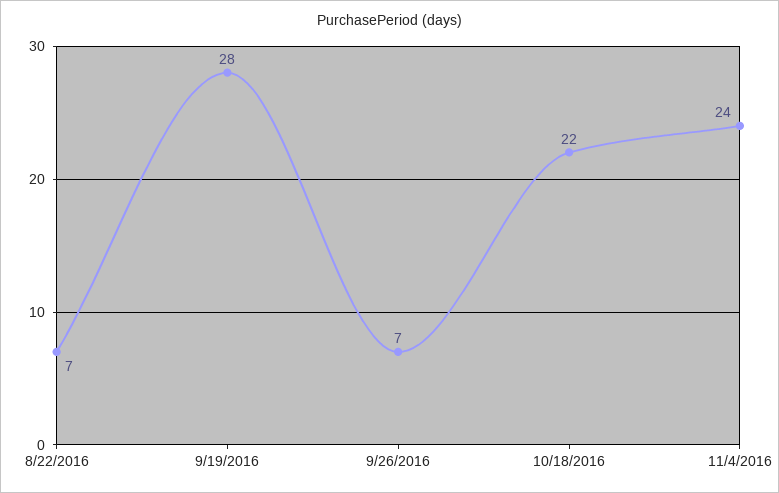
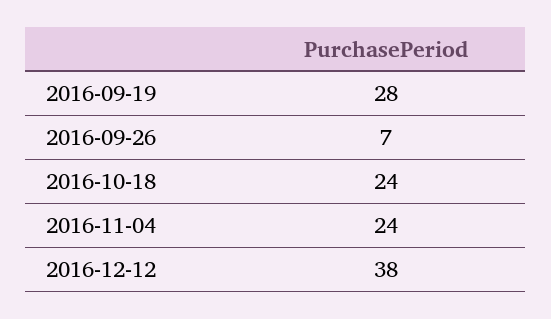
8/22/2016: 7 -> none
10/18/2016: 22 -> 24
2016-12-12: none -> 38

